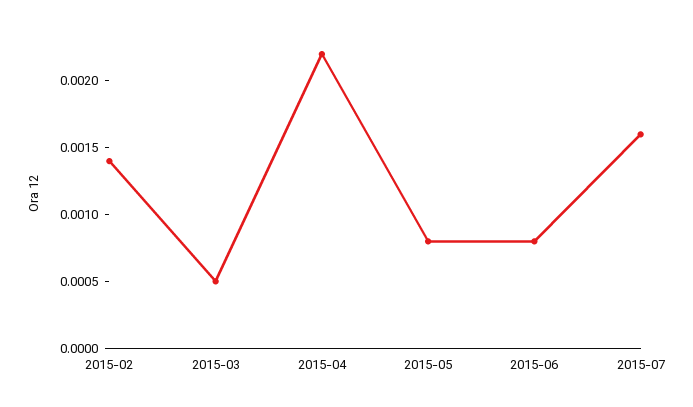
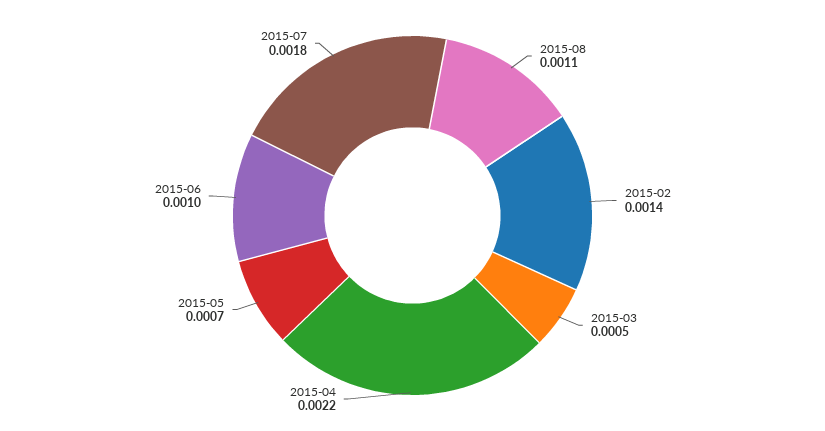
2015-05: 0.0008 -> 0.0007
2015-06: 0.0008 -> 0.001
2015-07: 0.0016 -> 0.0018
2015-08: none -> 0.0011

